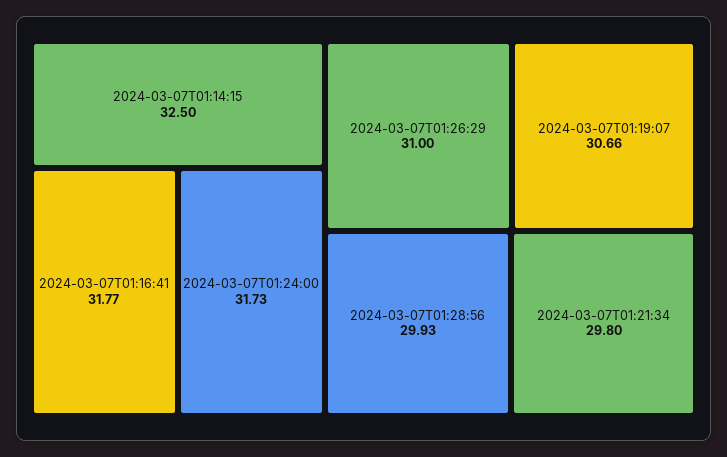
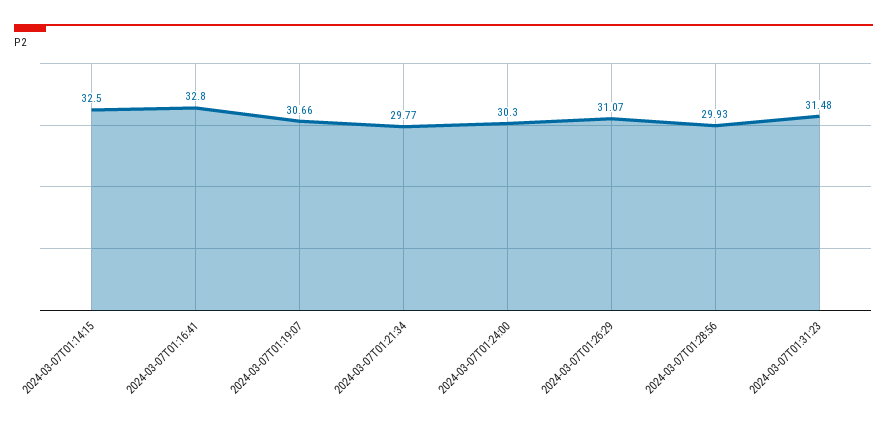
2024-03-07T01:16:41: 31.77 -> 32.8
2024-03-07T01:24:00: 31.73 -> 30.3
2024-03-07T01:26:29: 31 -> 31.07
2024-03-07T01:21:34: 29.8 -> 29.77
2024-03-07T01:31:23: none -> 31.48

